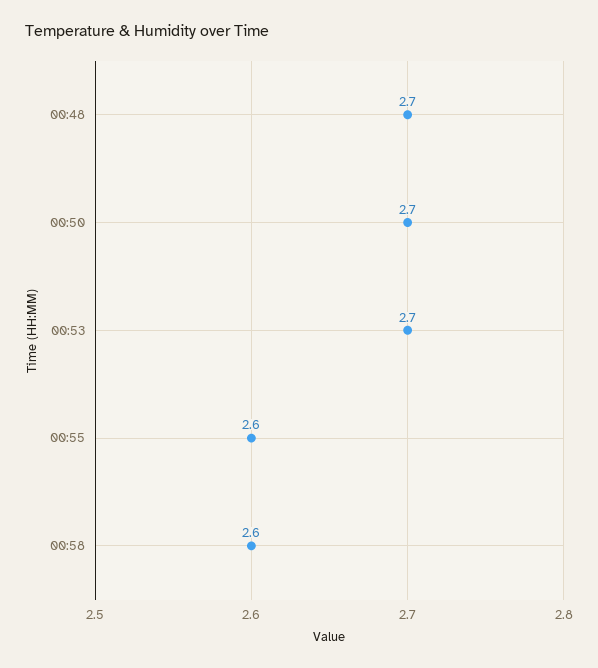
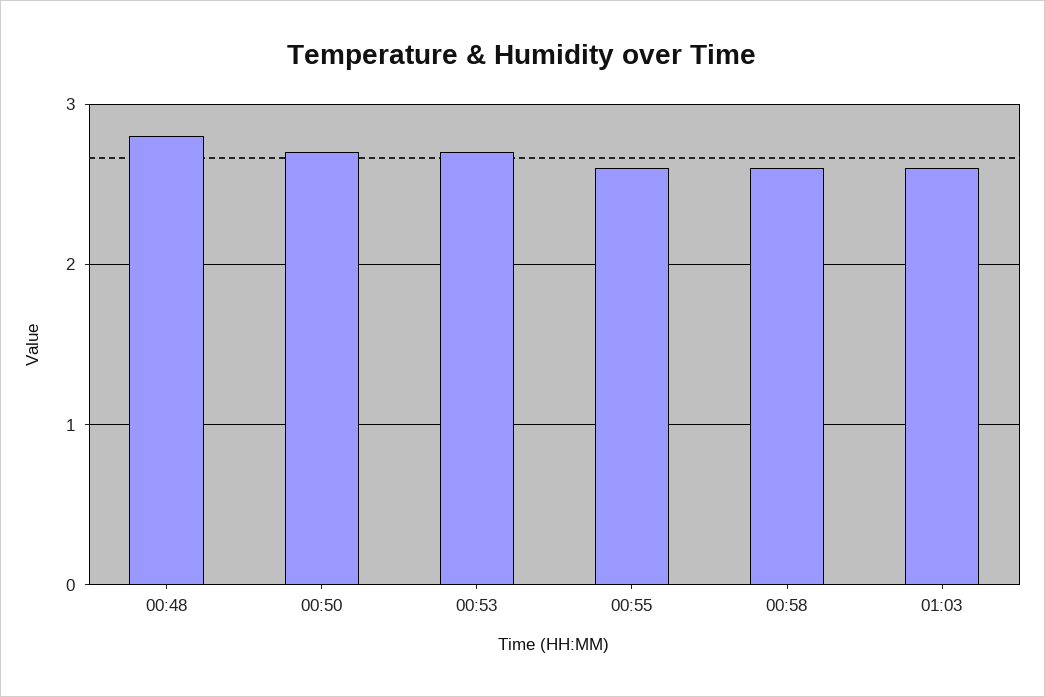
00:48: 2.7 -> 2.8
01:03: none -> 2.6

